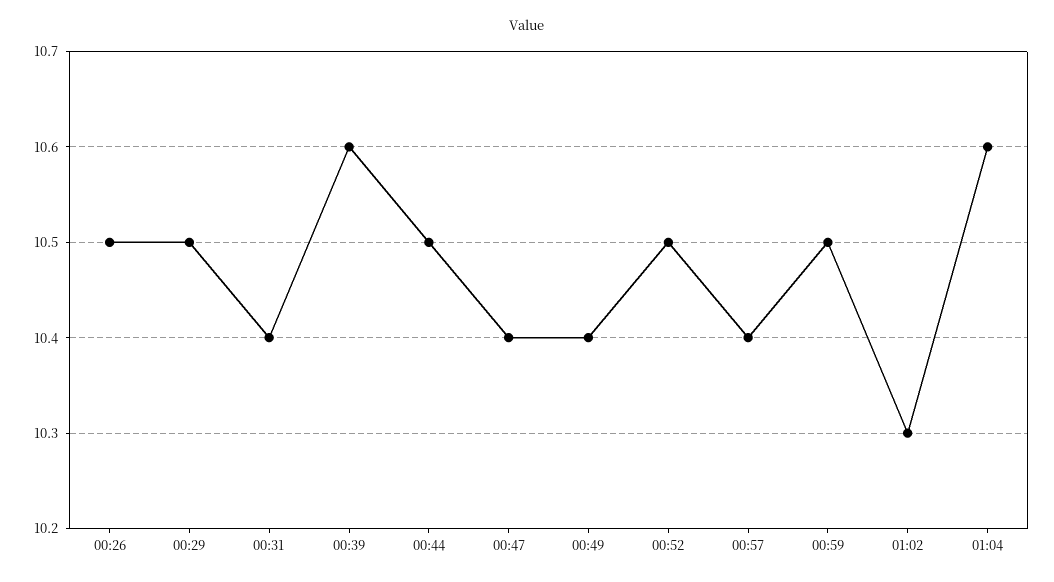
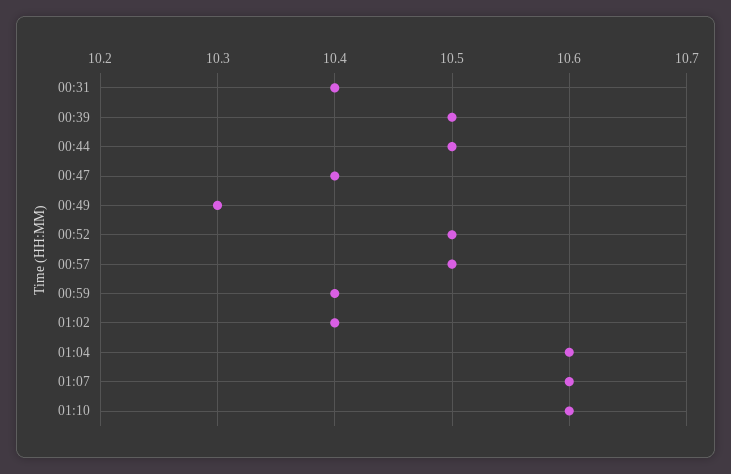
00:26: 10.5 -> none
00:29: 10.5 -> none
00:39: 10.6 -> 10.5
00:49: 10.4 -> 10.3
00:57: 10.4 -> 10.5
00:59: 10.5 -> 10.4
01:02: 10.3 -> 10.4
01:07: none -> 10.6
01:10: none -> 10.6

